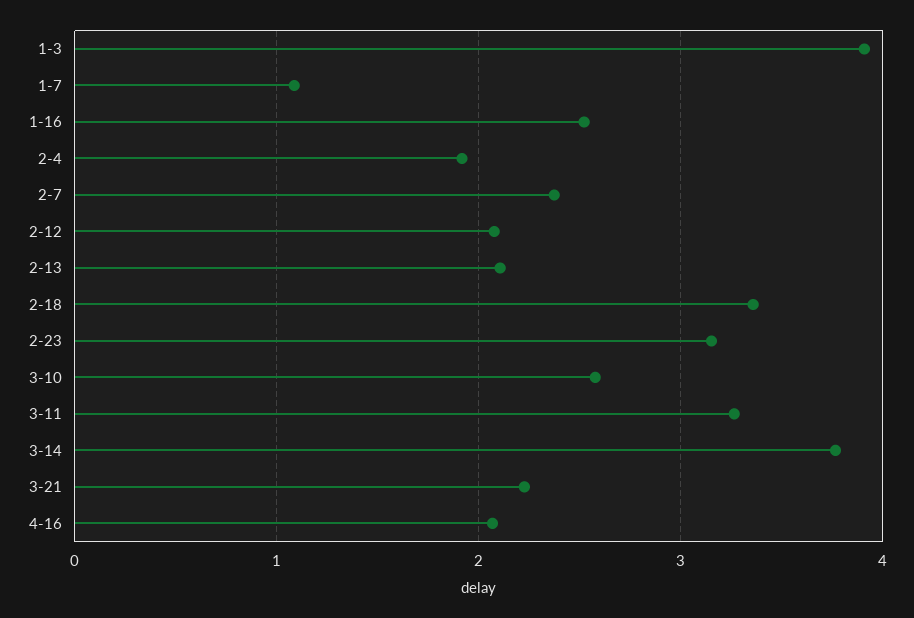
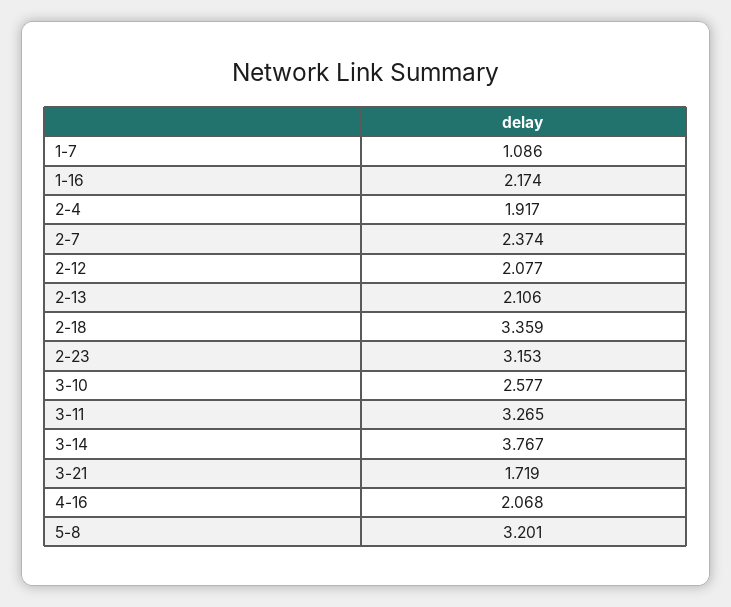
1-3: 3.9 -> none
1-16: 2.5 -> 2.174
3-21: 2.2 -> 1.719
5-8: none -> 3.201

